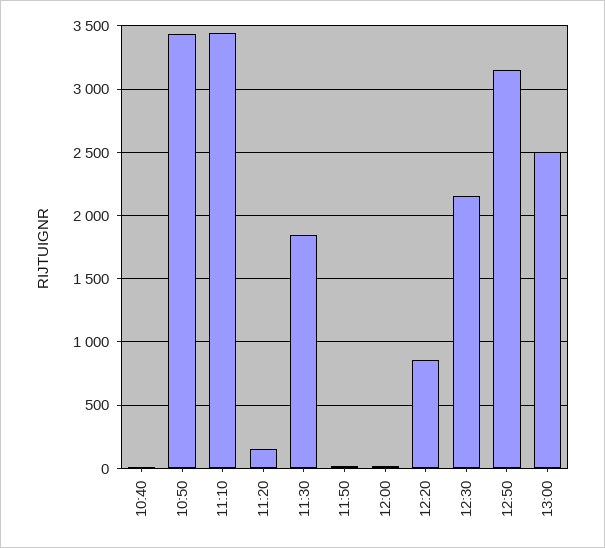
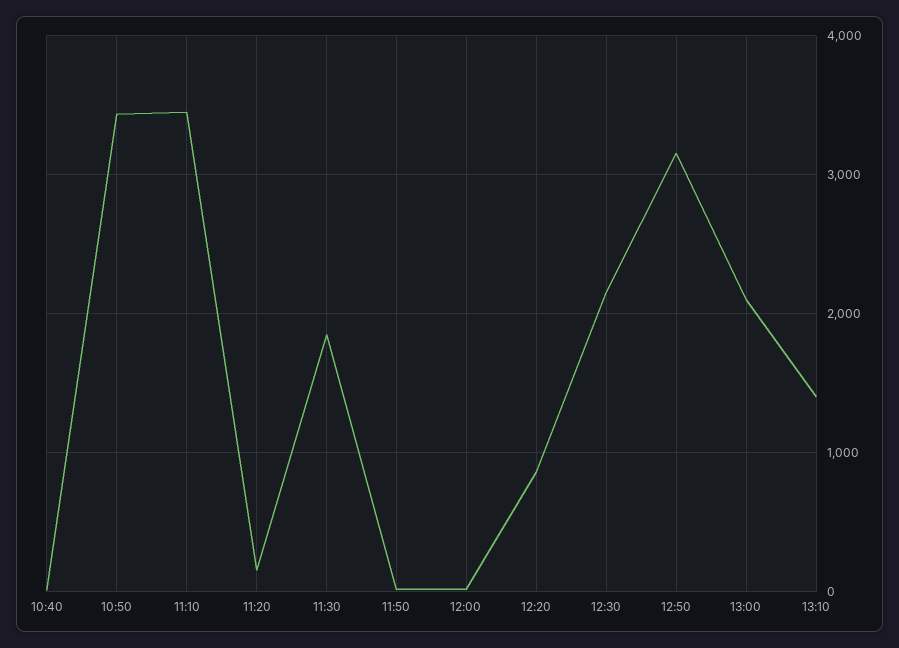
13:00: 2500 -> 2100
13:10: none -> 1400

